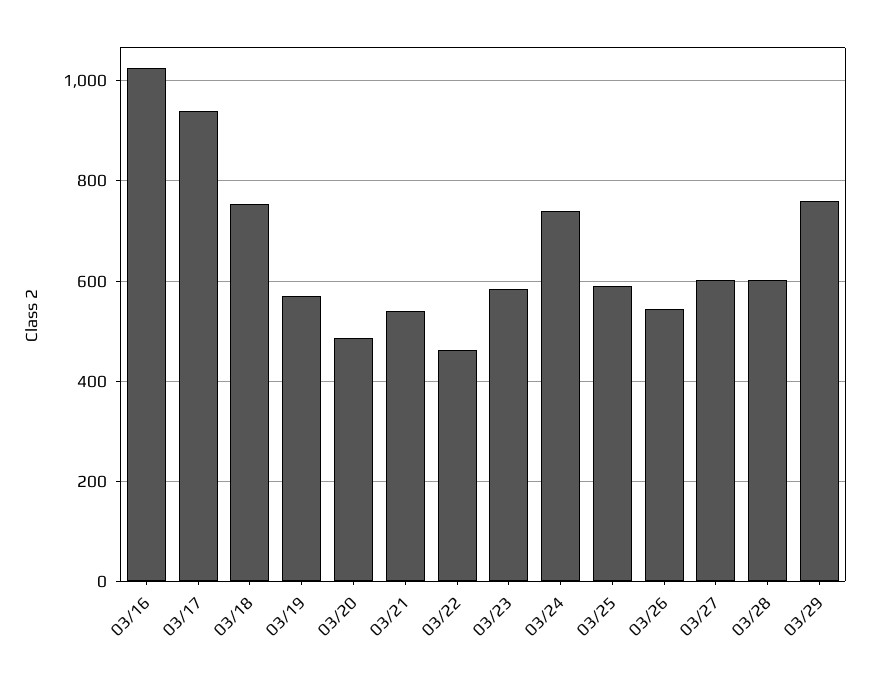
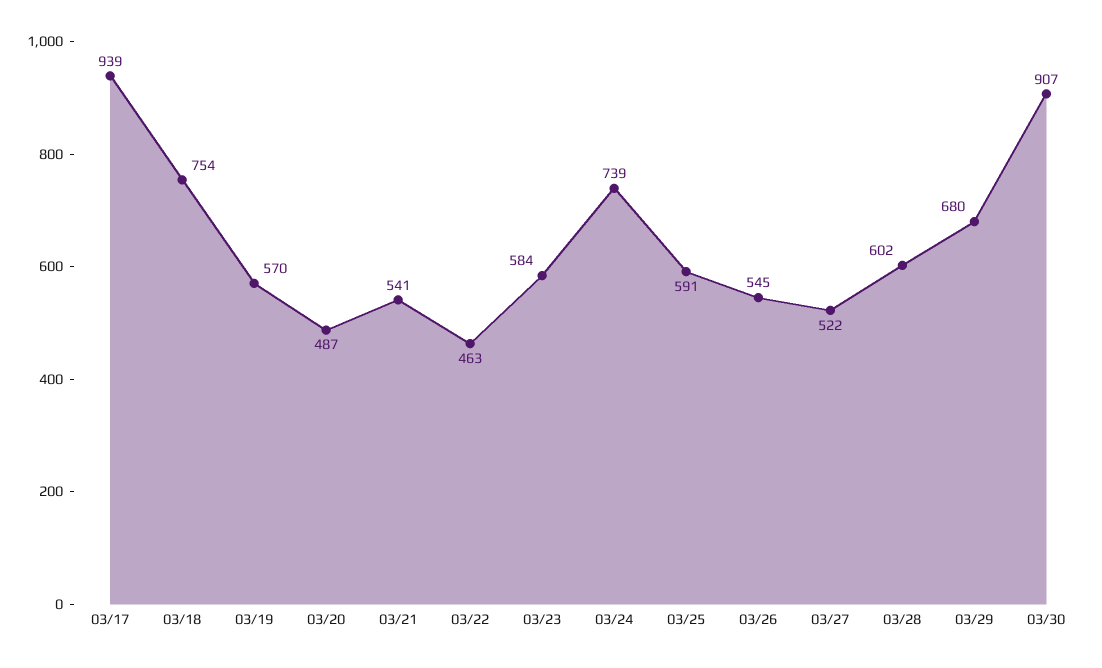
03/16: 1020 -> none
03/27: 600 -> 522
03/29: 760 -> 680
03/30: none -> 907

